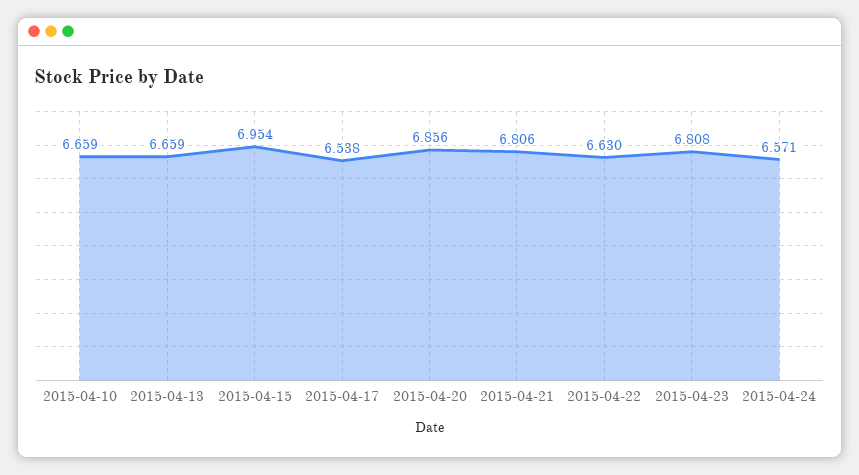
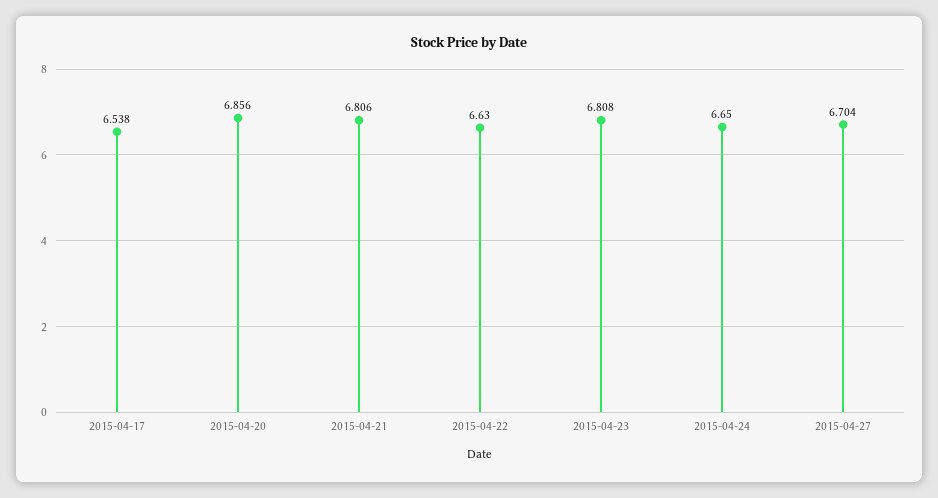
2015-04-10: 6.659 -> none
2015-04-13: 6.659 -> none
2015-04-15: 6.954 -> none
2015-04-24: 6.571 -> 6.65
2015-04-27: none -> 6.704

